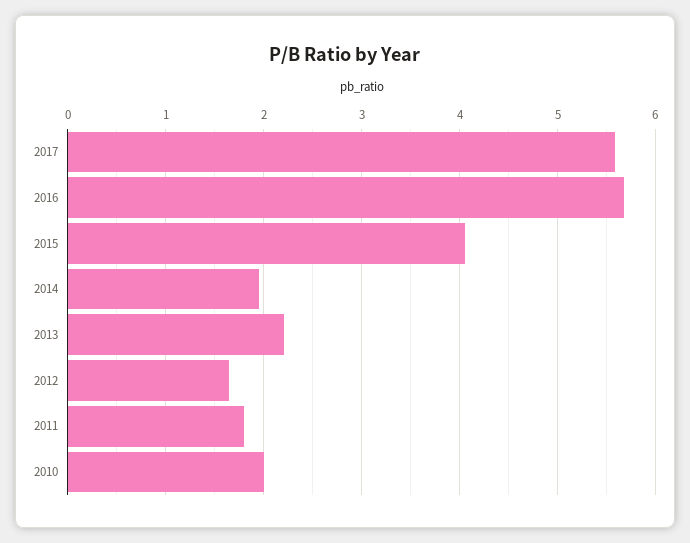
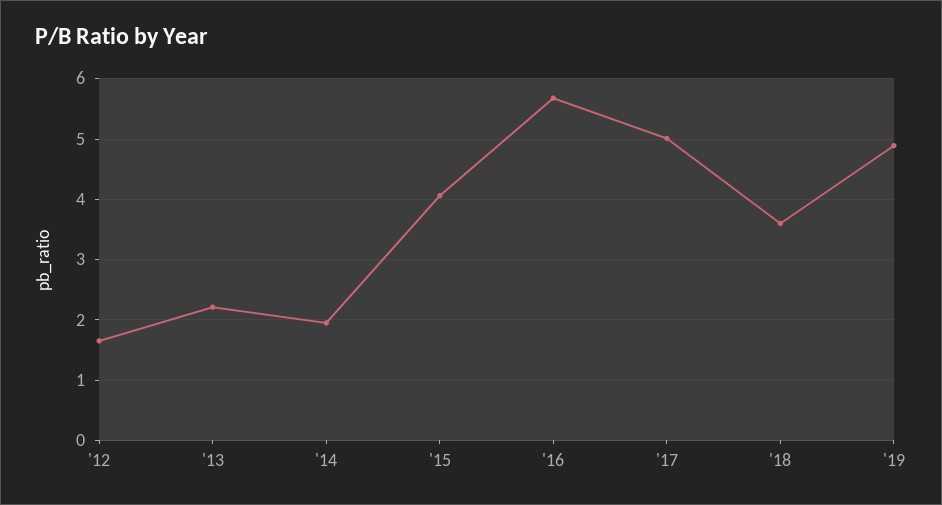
2017: 5.6 -> 5
2011: 1.8 -> none
2010: 2 -> none
'18: none -> 3.6
'19: none -> 4.9

